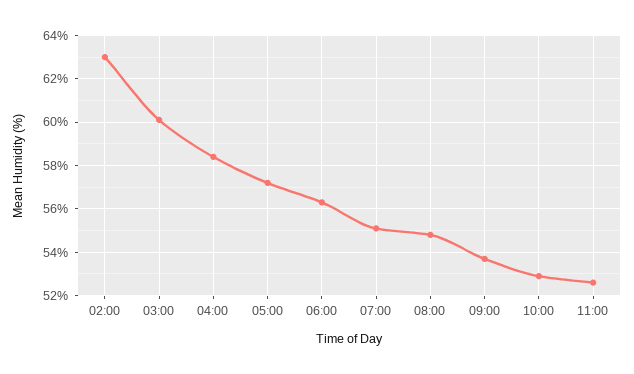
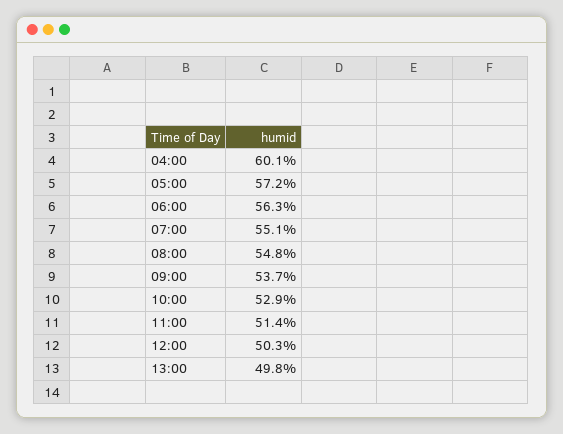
02:00: 63 -> none
03:00: 60 -> none
04:00: 58.5 -> 60.1
11:00: 52.5 -> 51.4
12:00: none -> 50.3
13:00: none -> 49.8

